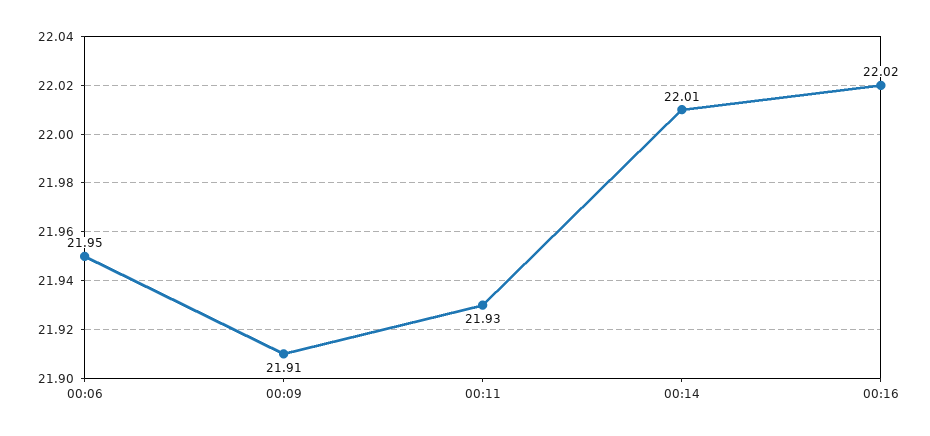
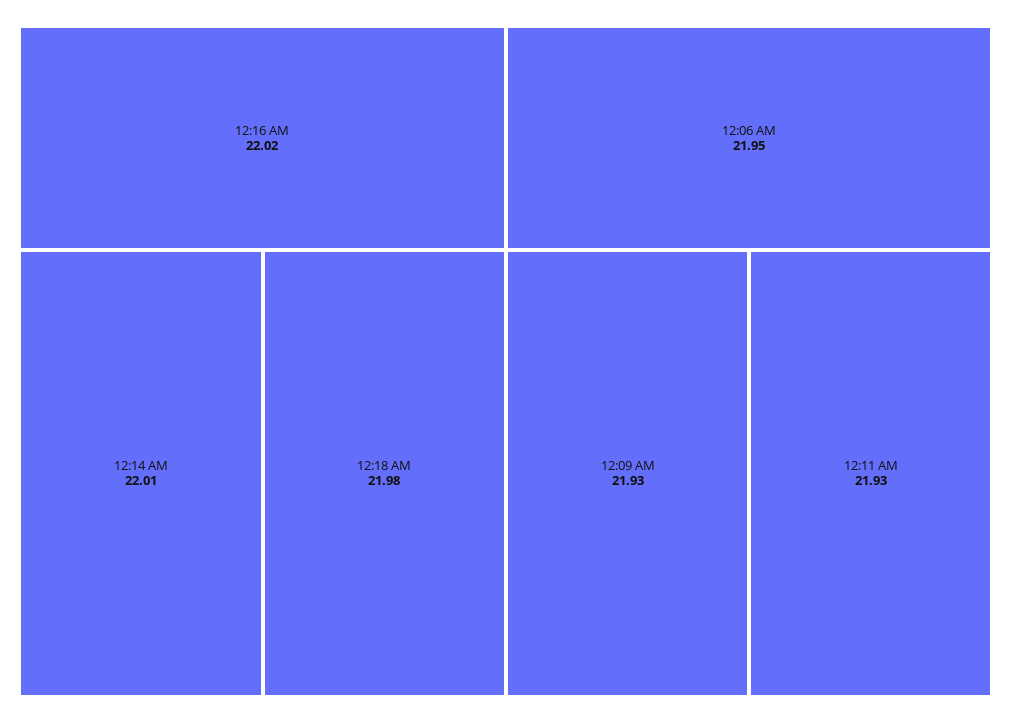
00:09: 21.91 -> 21.93
12:18 AM: none -> 21.98

